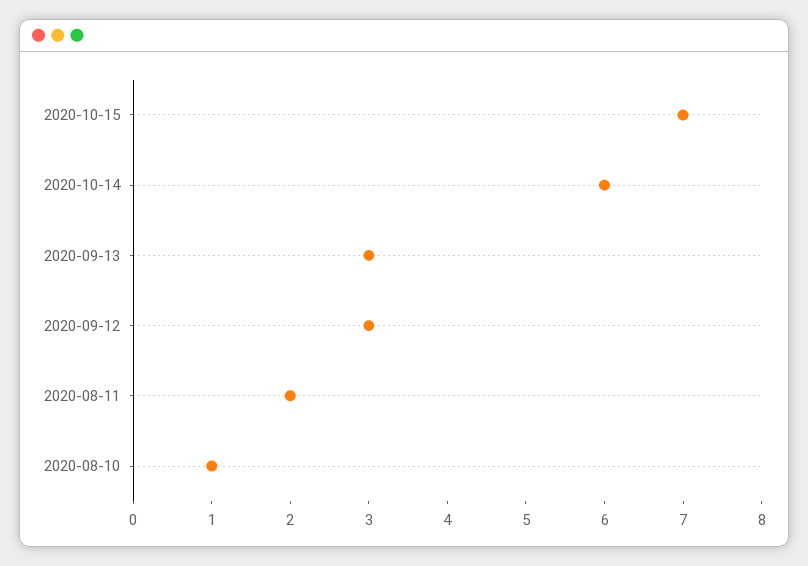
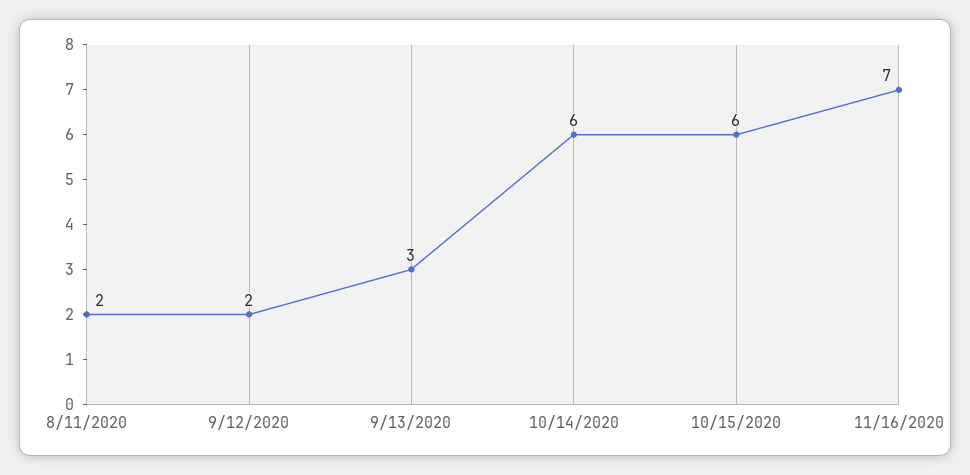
2020-10-15: 7 -> 6
2020-09-12: 3 -> 2
2020-08-10: 1 -> none
11/16/2020: none -> 7

